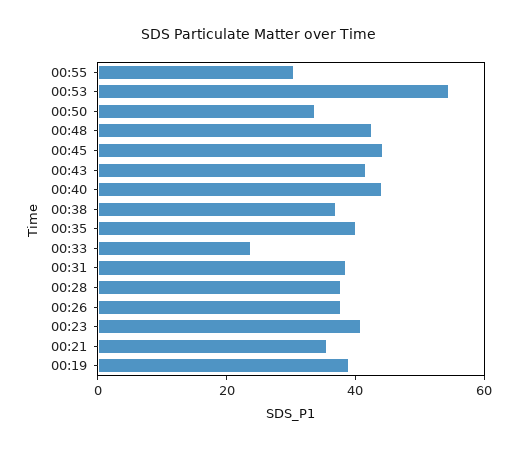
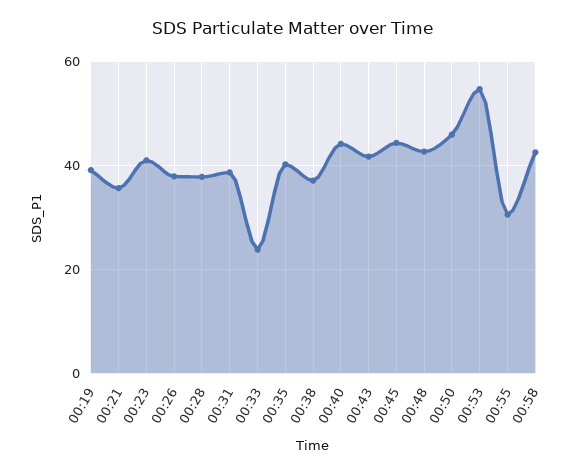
00:50: 35 -> 46
00:58: none -> 42

